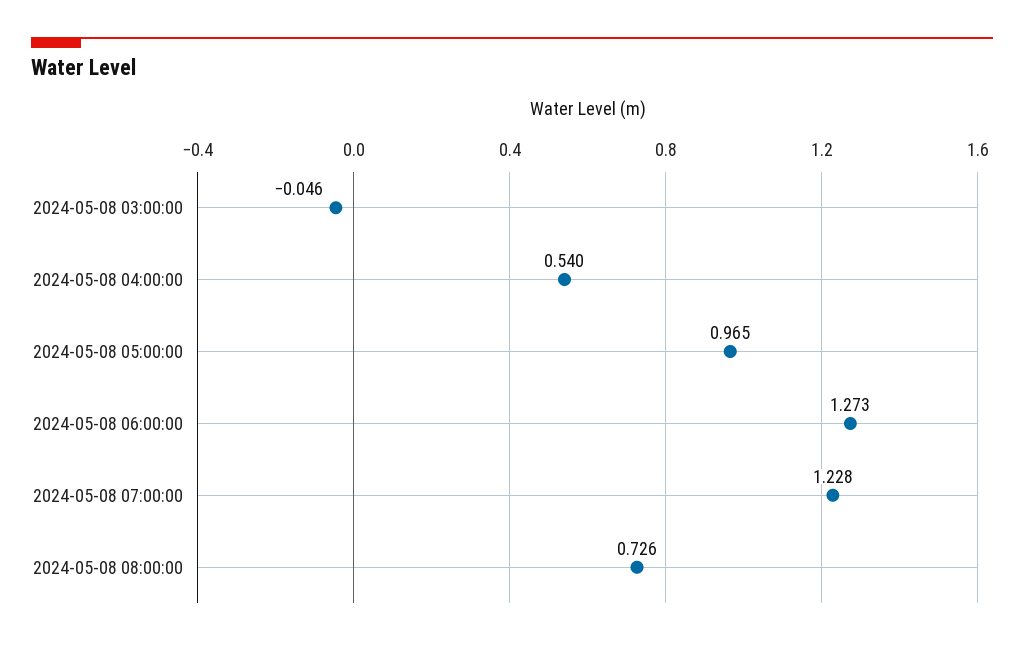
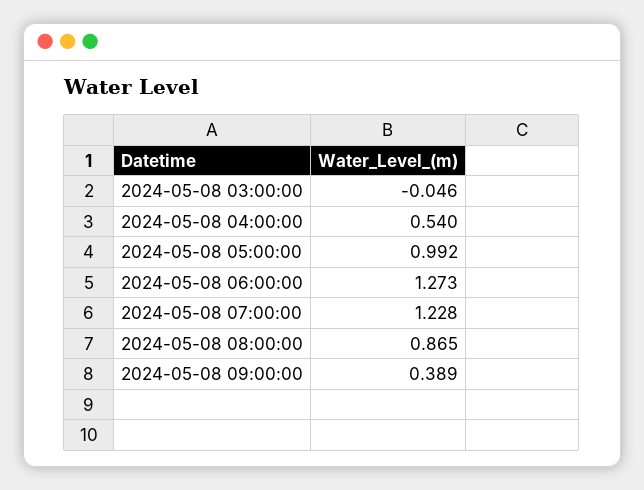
2024-05-08 05:00:00: 0.965 -> 0.992
2024-05-08 08:00:00: 0.726 -> 0.865
2024-05-08 09:00:00: none -> 0.389

